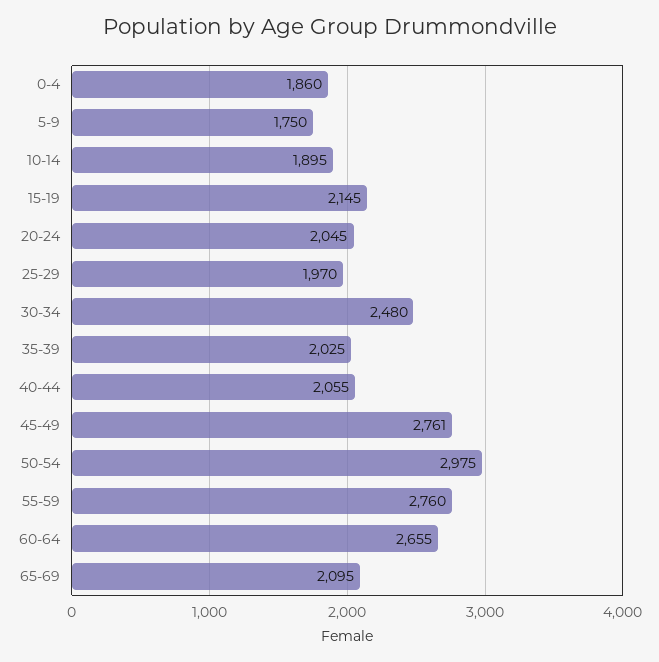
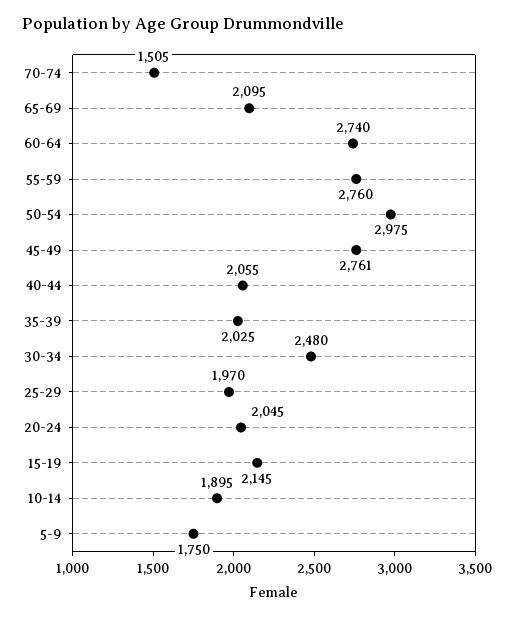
0-4: 1860 -> none
60-64: 2655 -> 2740
70-74: none -> 1505

